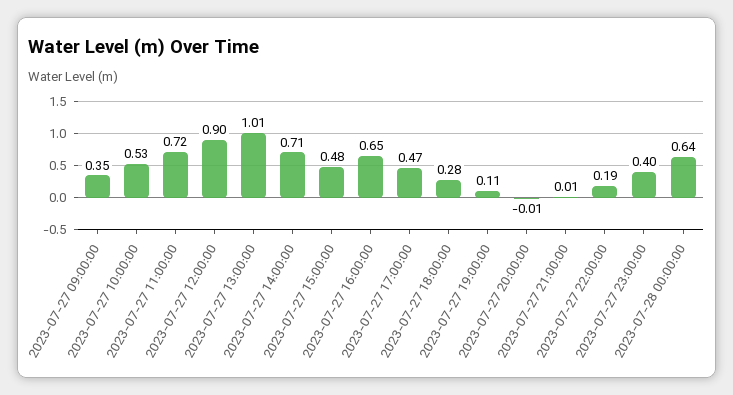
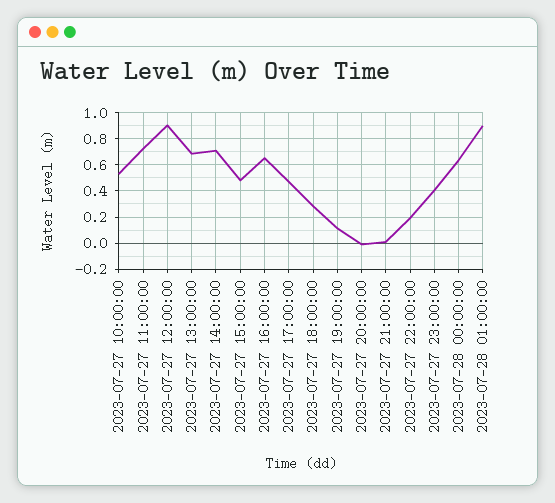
2023-07-27 09:00:00: 0.35 -> none
2023-07-27 13:00:00: 1.01 -> 0.7
2023-07-28 01:00:00: none -> 0.9

